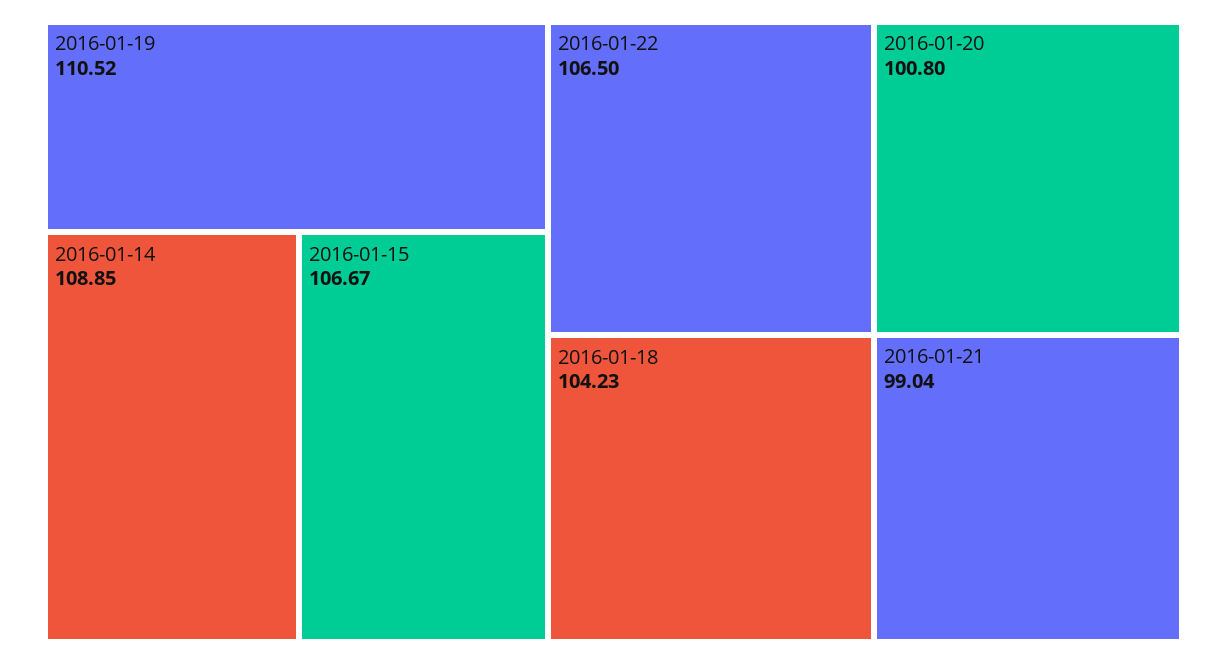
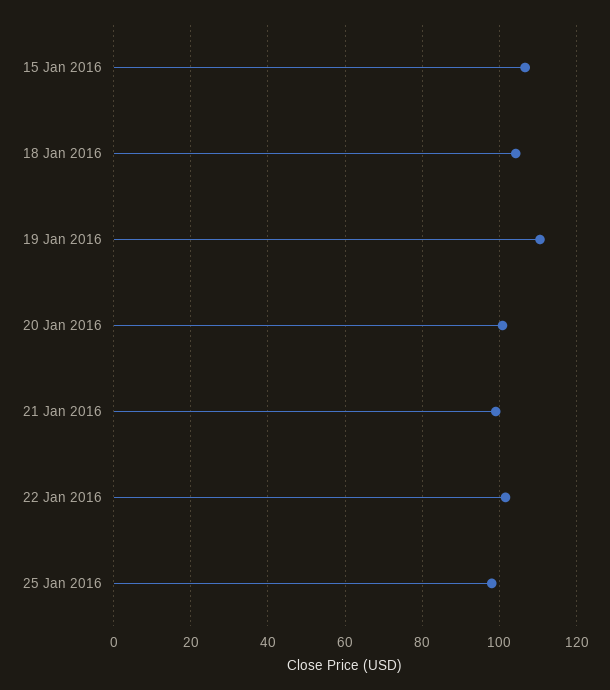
2016-01-14: 108.85 -> none
2016-01-22: 106.5 -> 102
25 Jan 2016: none -> 98

